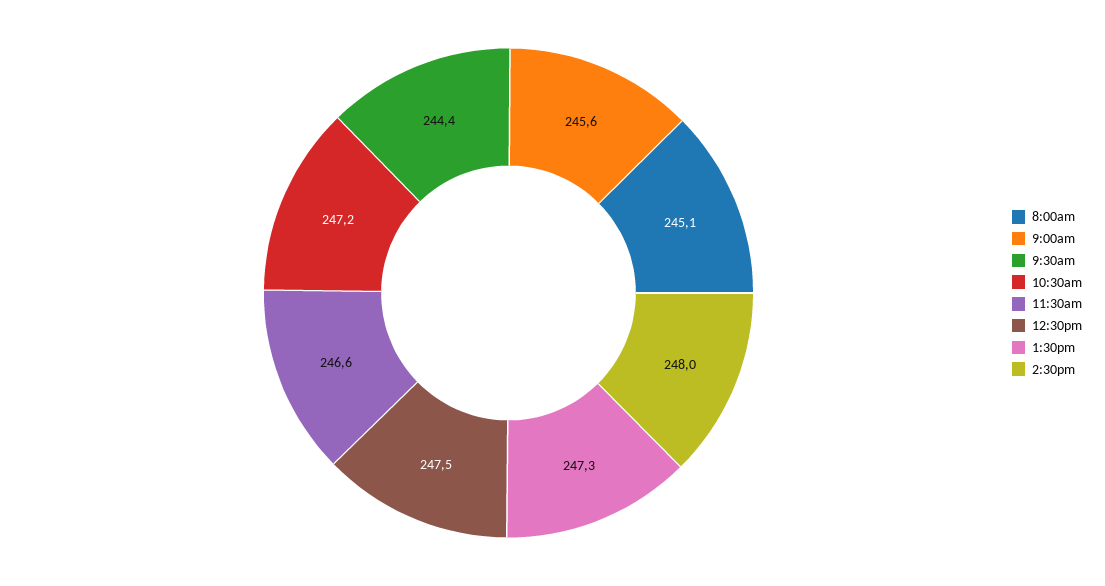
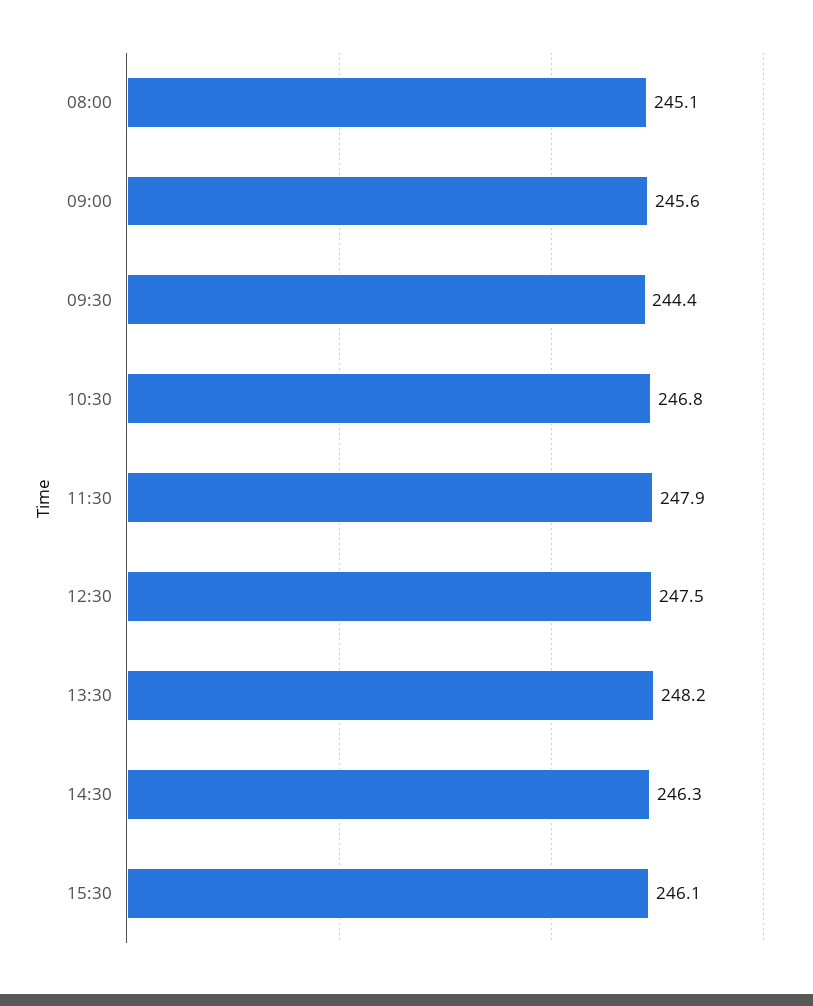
10:30am: 247.2 -> 246.8
11:30am: 246.6 -> 247.9
1:30pm: 247.3 -> 248.2
2:30pm: 248 -> 246.3
15:30: none -> 246.1

